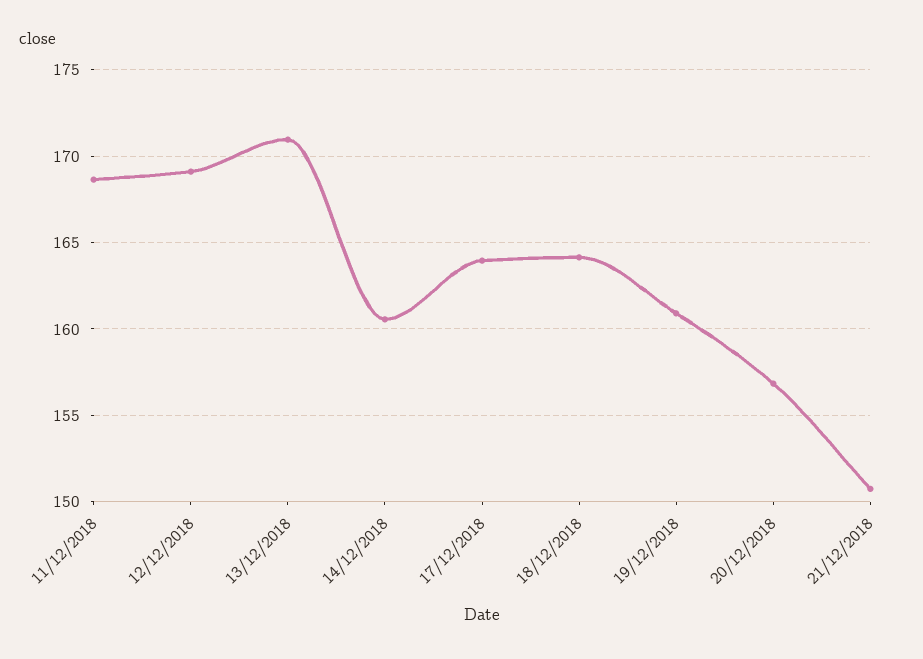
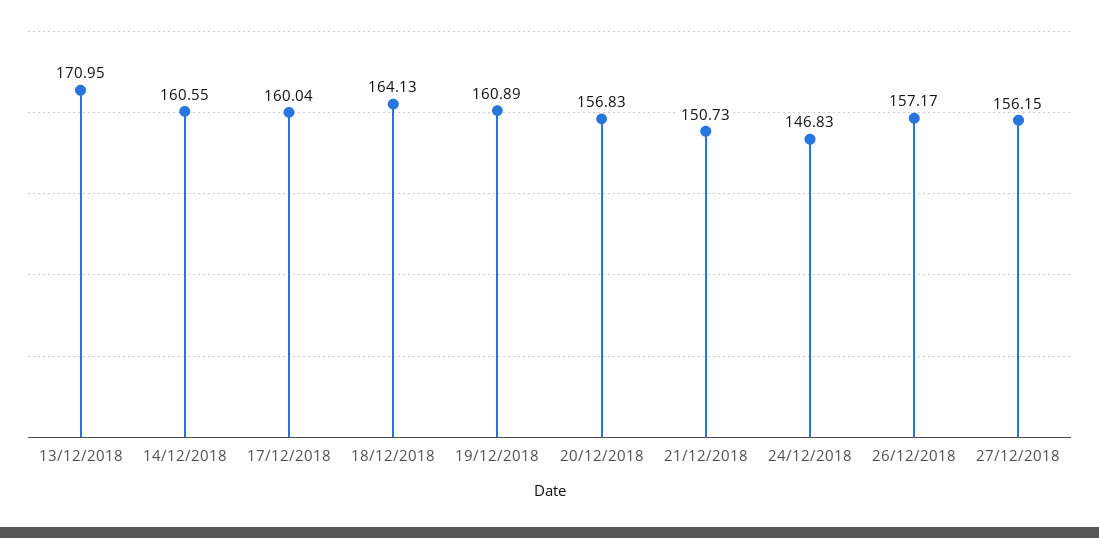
11/12/2018: 168.5 -> none
12/12/2018: 169 -> none
17/12/2018: 164 -> 160.04
24/12/2018: none -> 146.83
26/12/2018: none -> 157.17
27/12/2018: none -> 156.15

